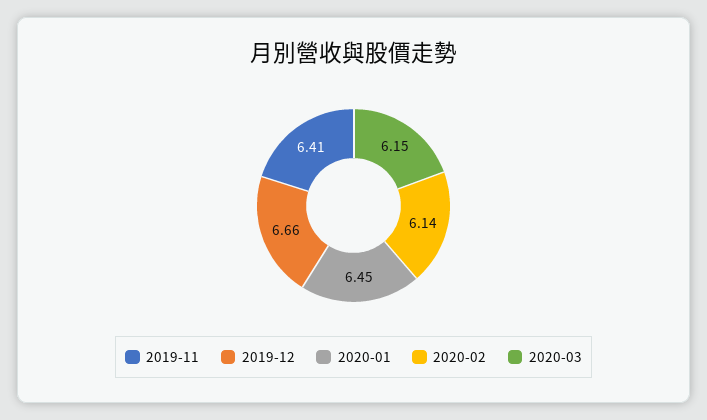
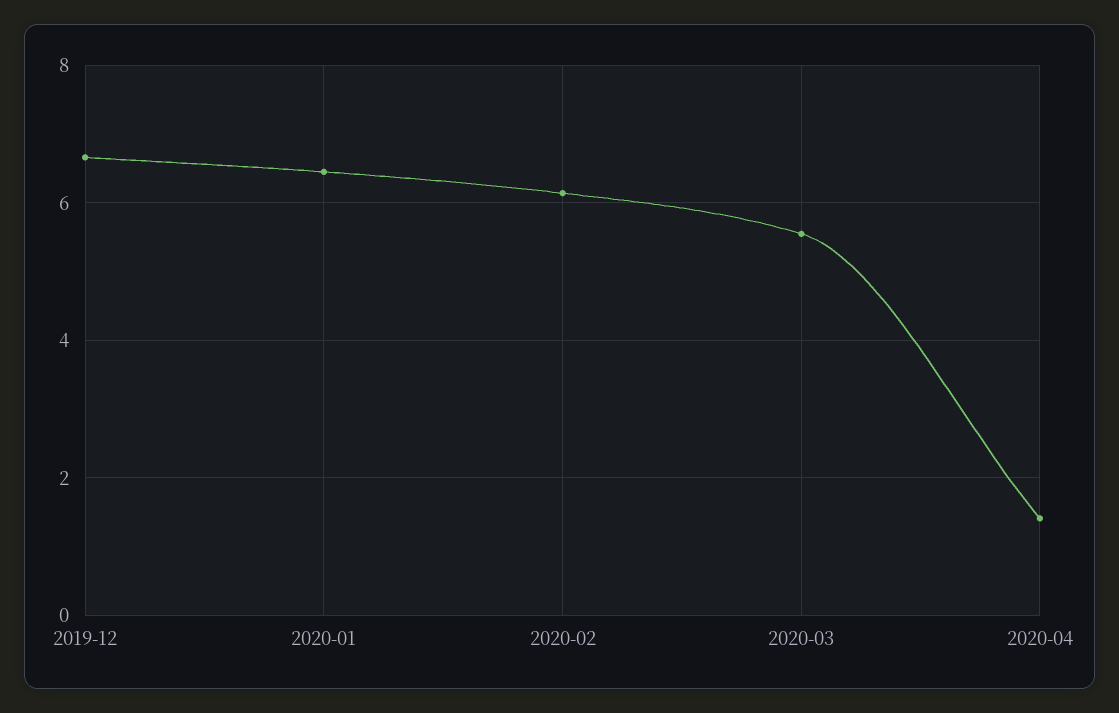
2019-11: 6.41 -> none
2020-03: 6.15 -> 5.6
2020-04: none -> 1.4

